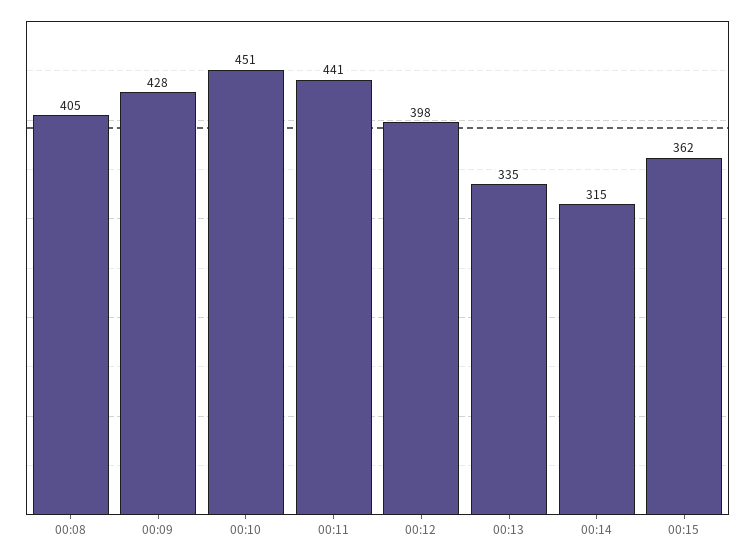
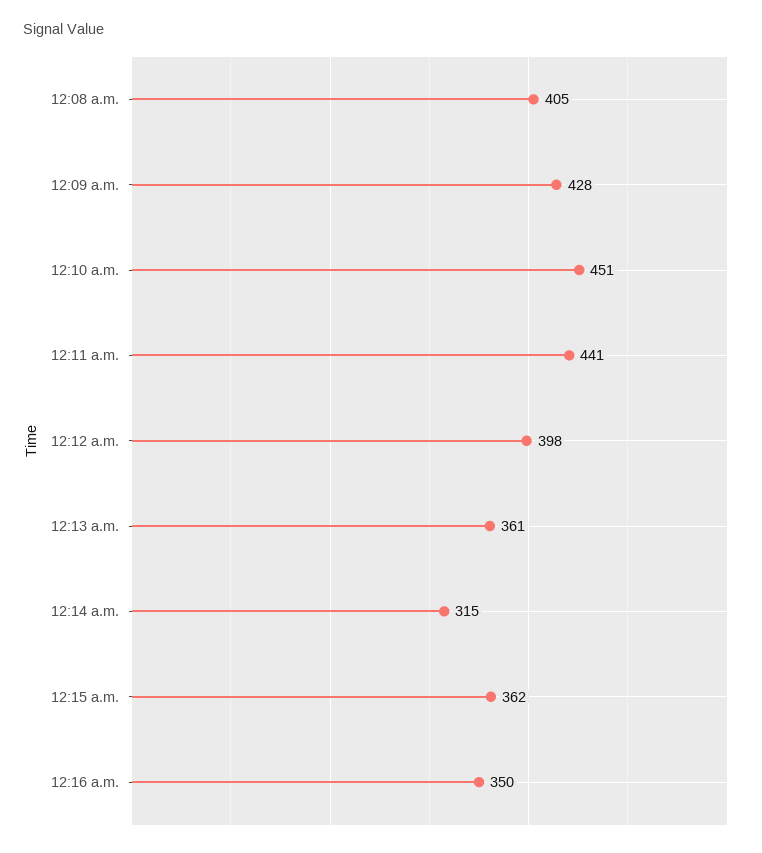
00:13: 335 -> 361
12:16 a.m.: none -> 350

